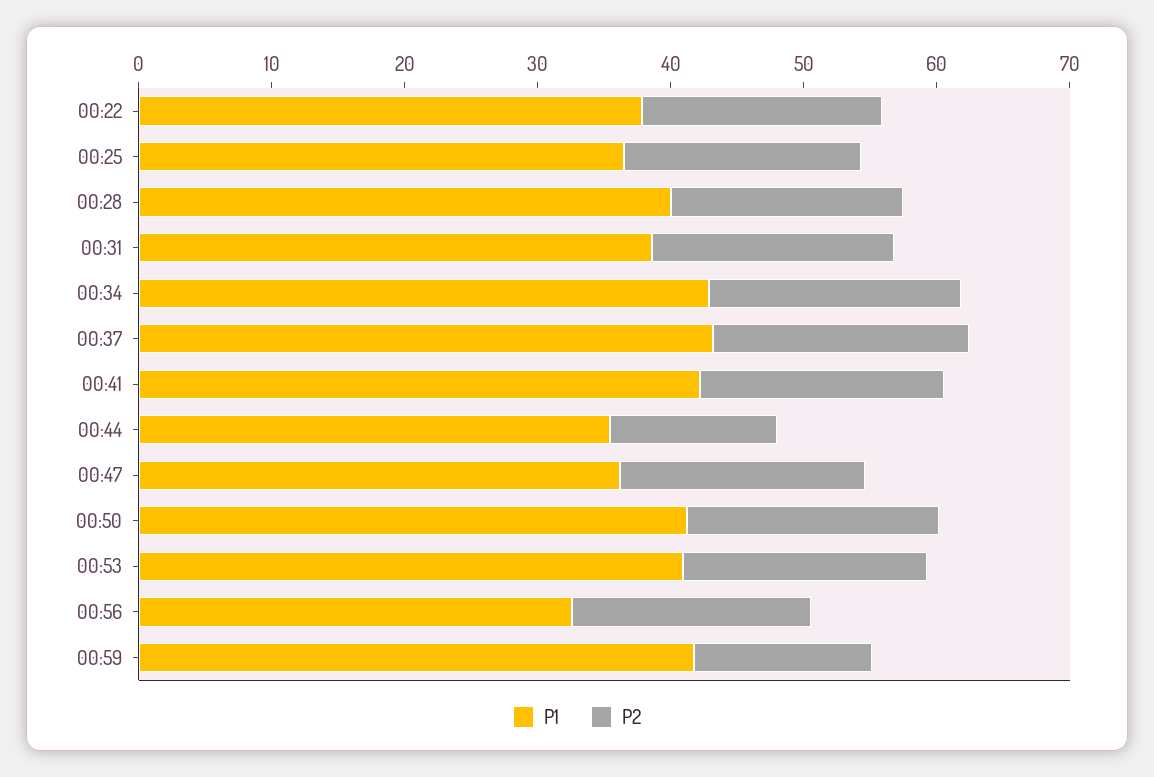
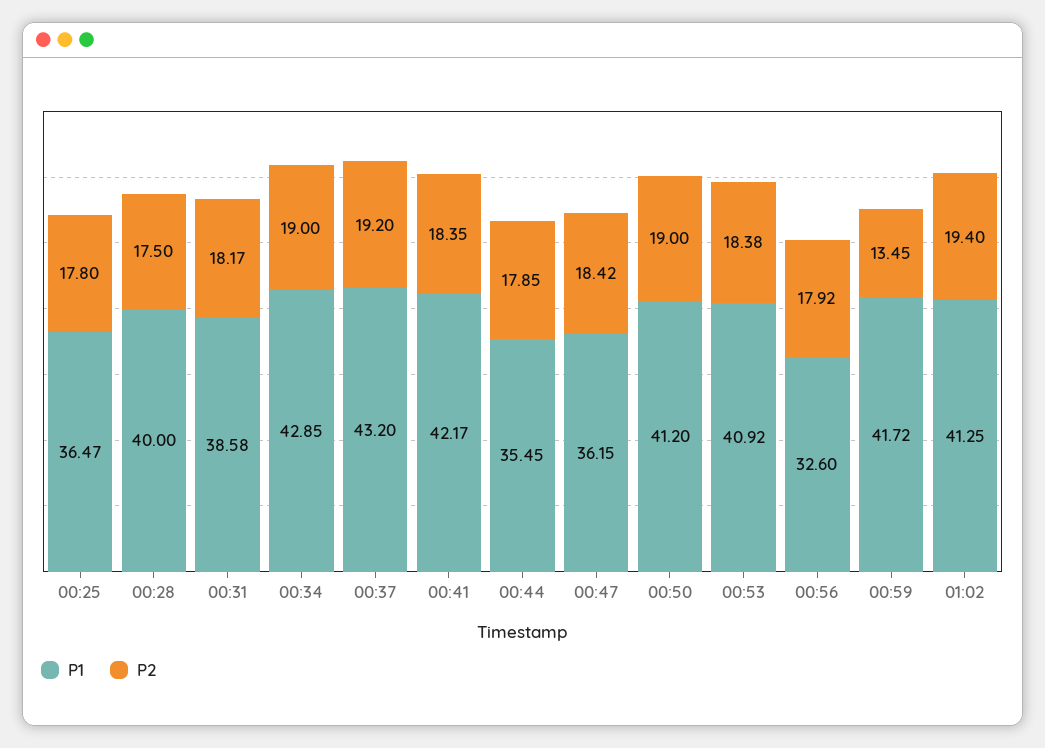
P1, 00:22: 38 -> none
P2, 00:22: 18 -> none
P2, 00:44: 12 -> 17.85
P1, 01:02: none -> 41.25
P2, 01:02: none -> 19.4

